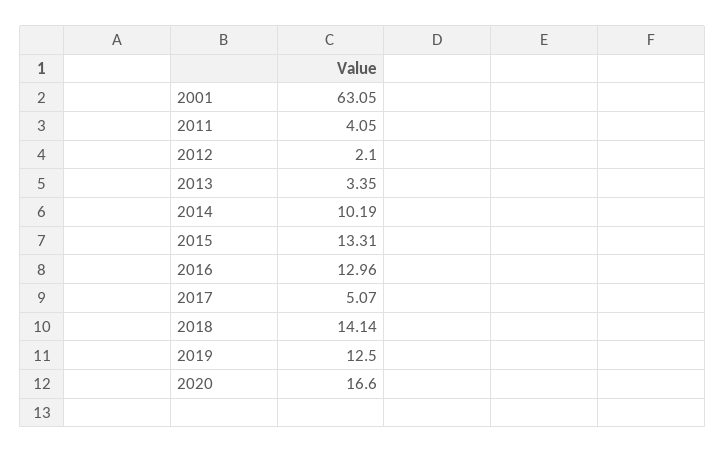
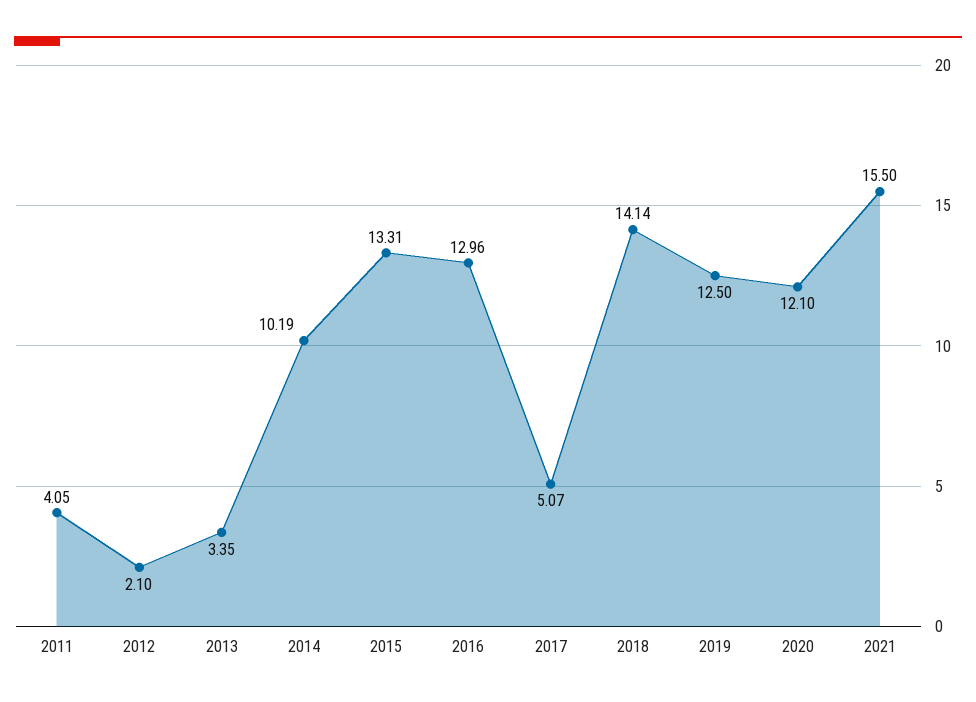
2001: 63.05 -> none
2020: 16.6 -> 12.1
2021: none -> 15.5

